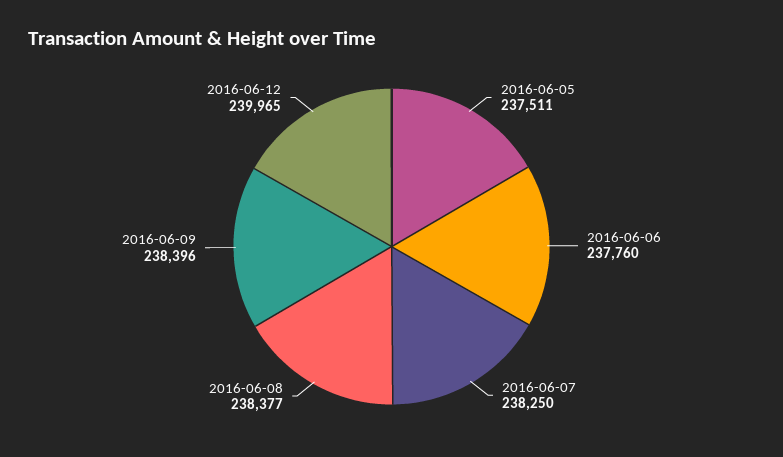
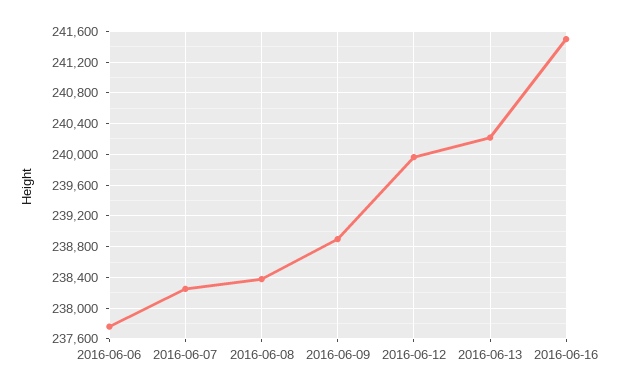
2016-06-05: 237511 -> none
2016-06-09: 238396 -> 238900
2016-06-13: none -> 240200
2016-06-16: none -> 241500

